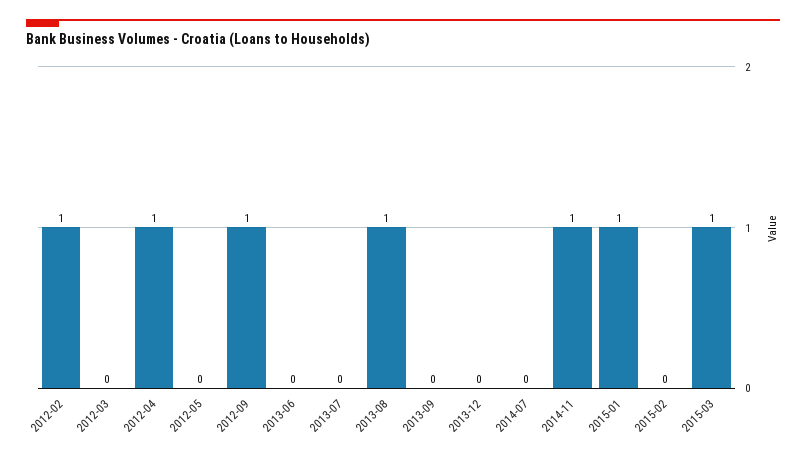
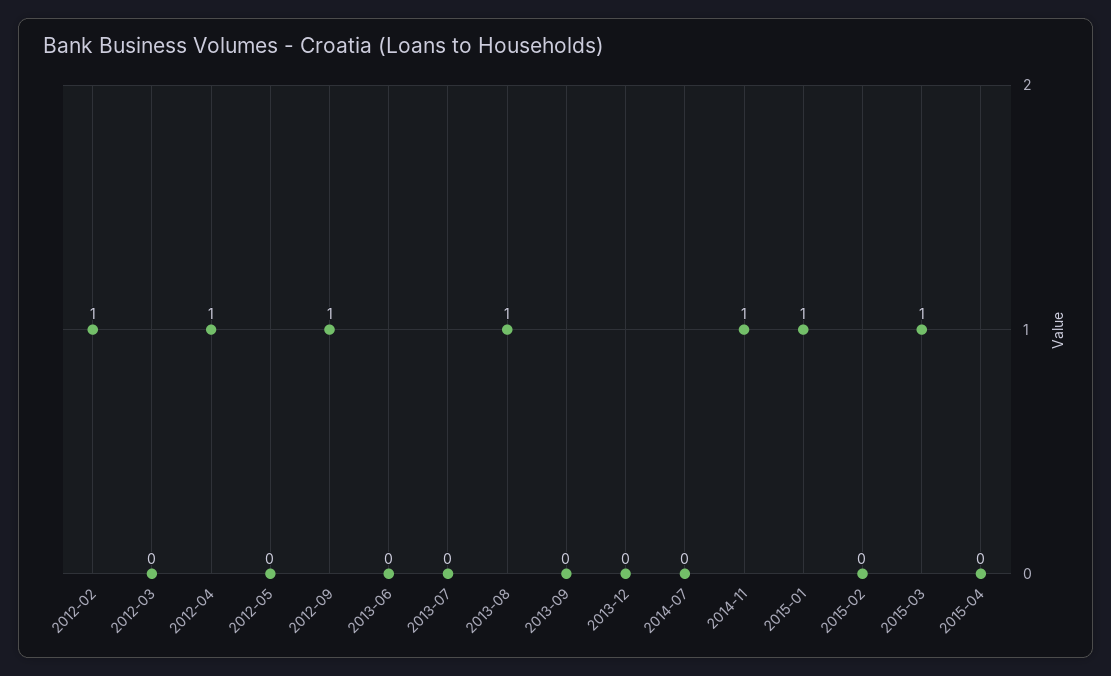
2015-04: none -> 0

